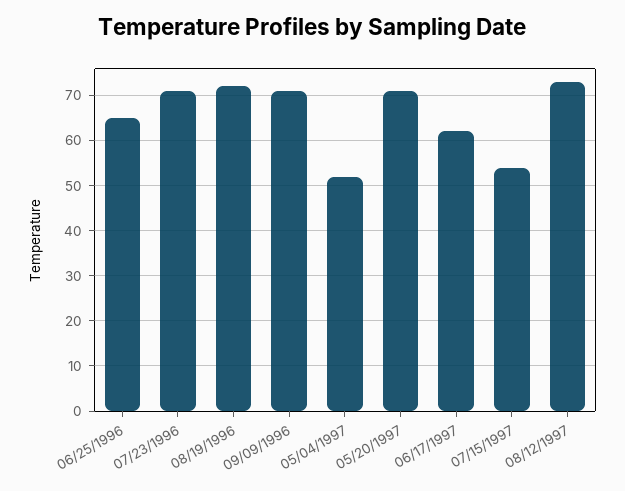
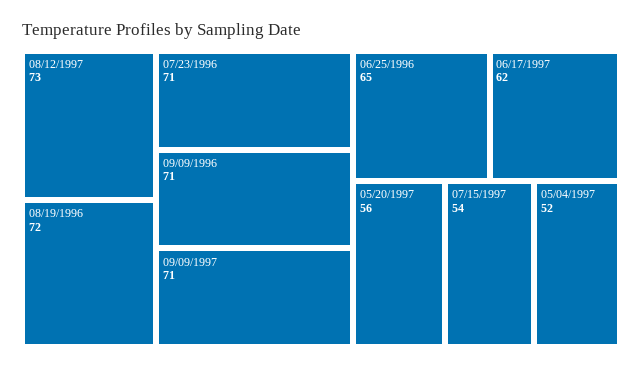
05/20/1997: 70 -> 56
09/09/1997: none -> 71

